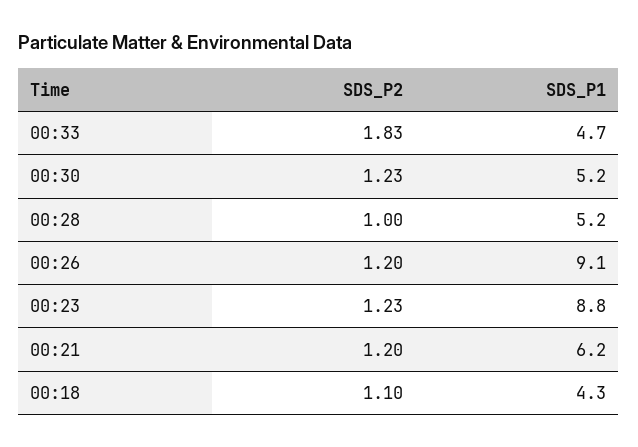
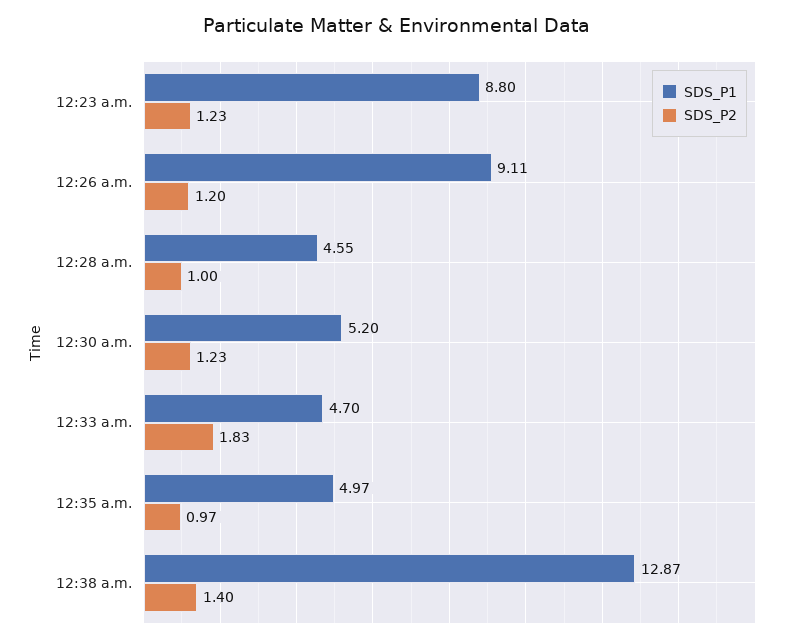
SDS_P1, 00:28: 5.2 -> 4.55
SDS_P2, 00:21: 1.2 -> none
SDS_P1, 00:21: 6.2 -> none
SDS_P2, 00:18: 1.1 -> none
SDS_P1, 00:18: 4.3 -> none
SDS_P1, 12:35 a.m.: none -> 4.97
SDS_P2, 12:35 a.m.: none -> 0.97
SDS_P1, 12:38 a.m.: none -> 12.87
SDS_P2, 12:38 a.m.: none -> 1.4

